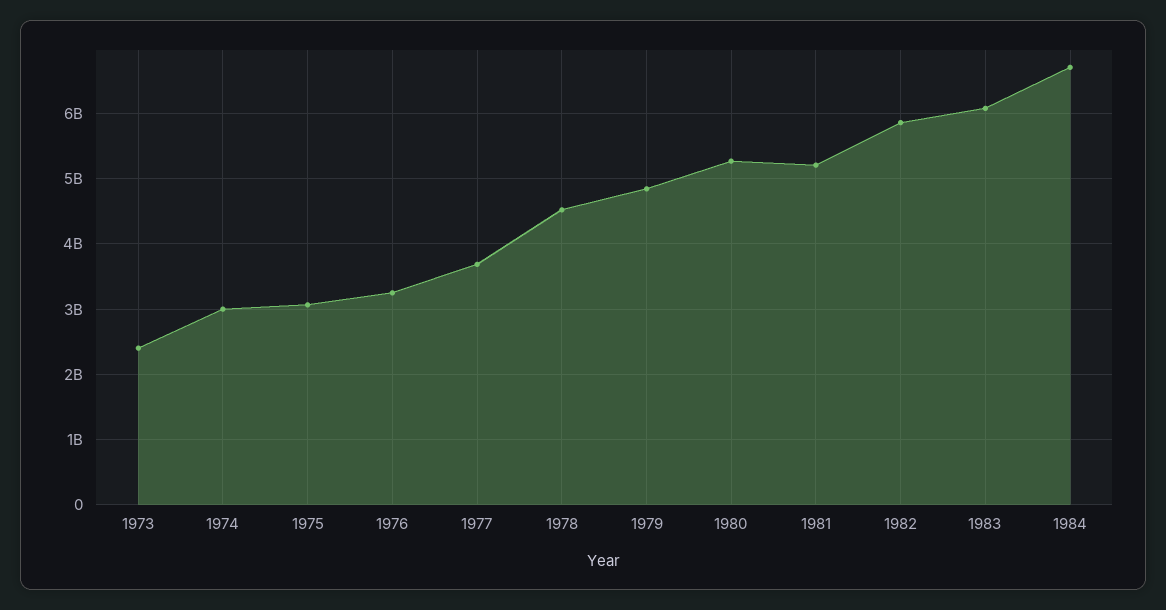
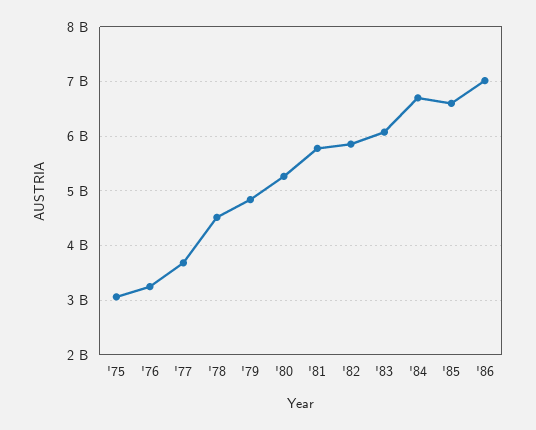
1973: 2400000000 -> none
1974: 3000000000 -> none
1981: 5200000000 -> 5800000000
'85: none -> 6600000000
'86: none -> 7000000000

